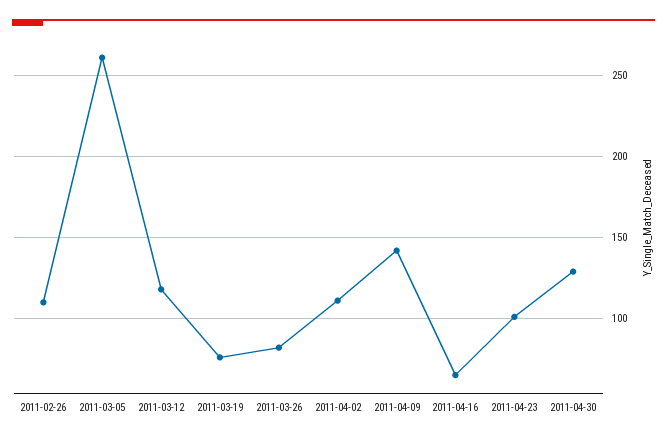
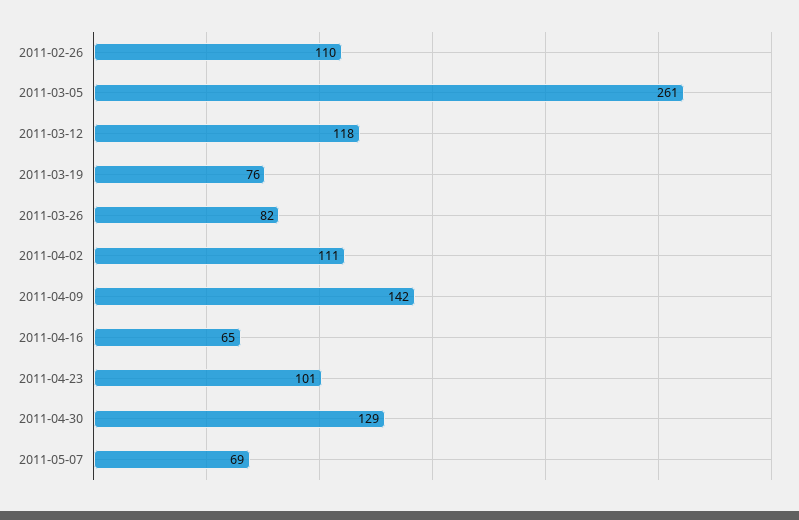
2011-05-07: none -> 69

